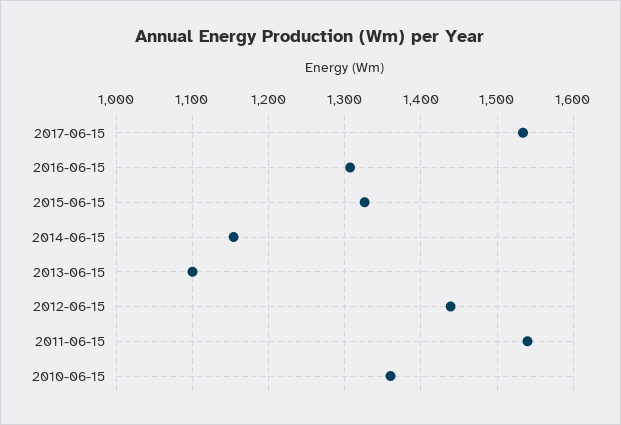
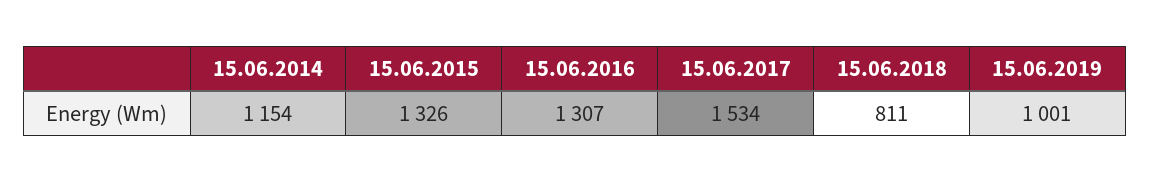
2013-06-15: 1100 -> none
2012-06-15: 1440 -> none
2011-06-15: 1540 -> none
2010-06-15: 1360 -> none
15.06.2018: none -> 811
15.06.2019: none -> 1001

